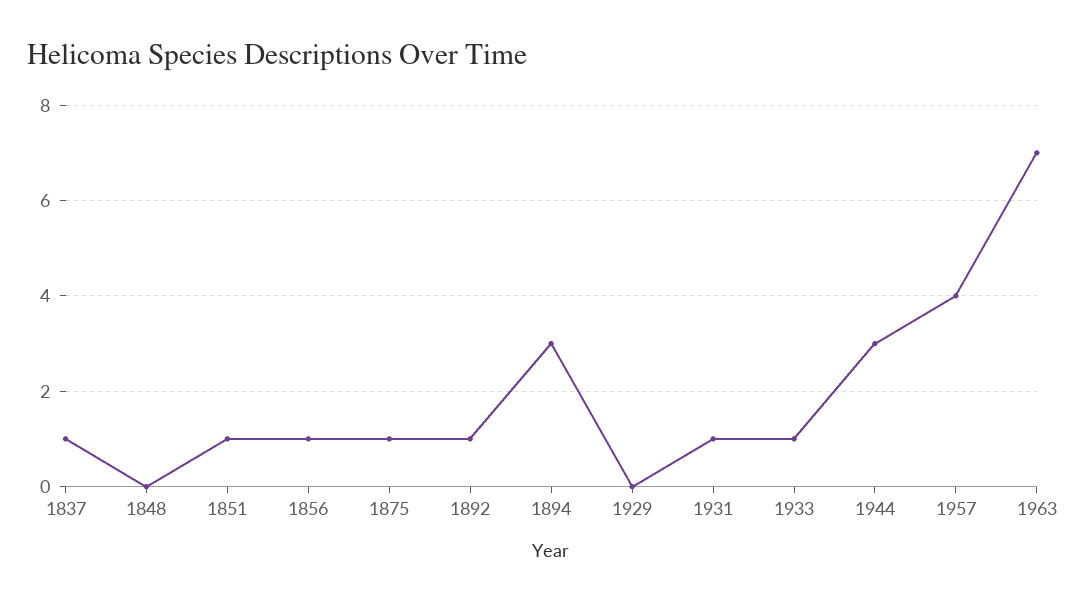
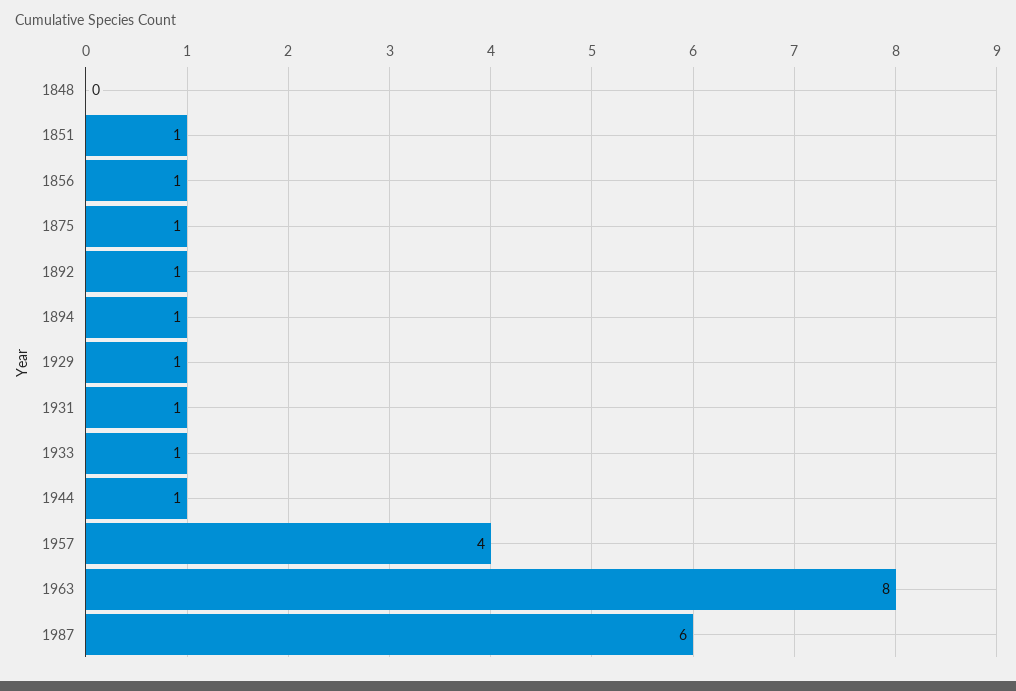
1837: 1 -> none
1894: 3 -> 1
1929: 0 -> 1
1944: 3 -> 1
1963: 7 -> 8
1987: none -> 6

